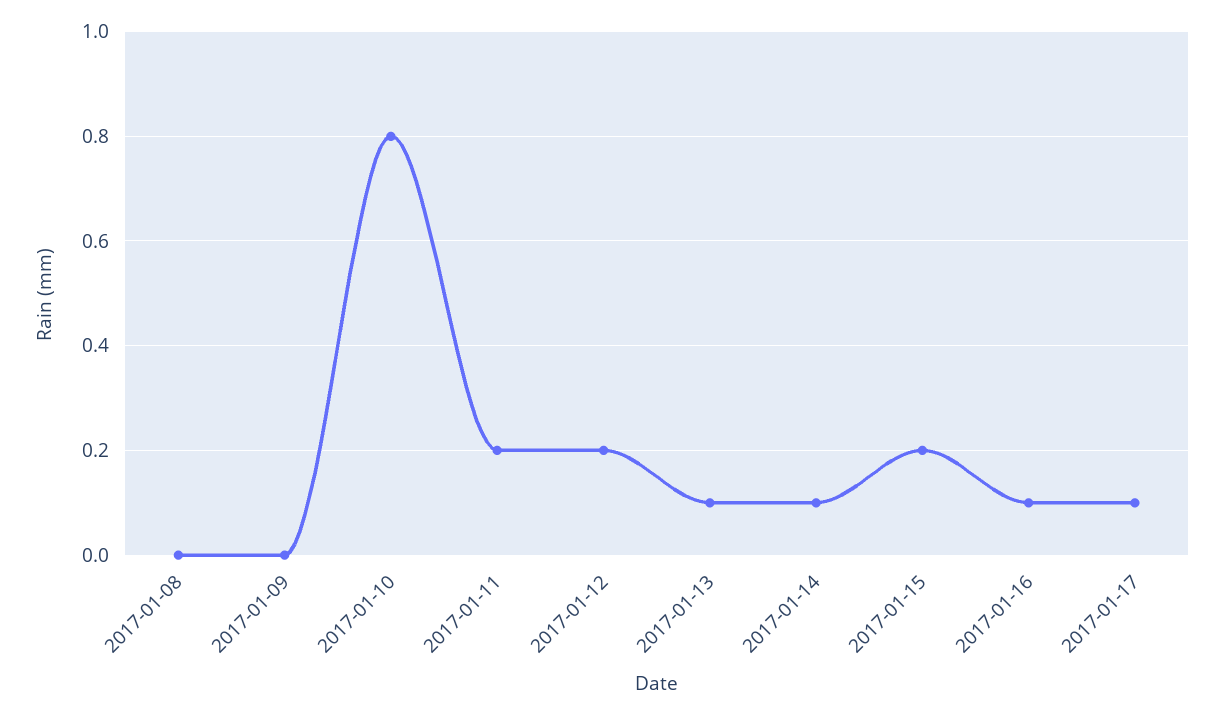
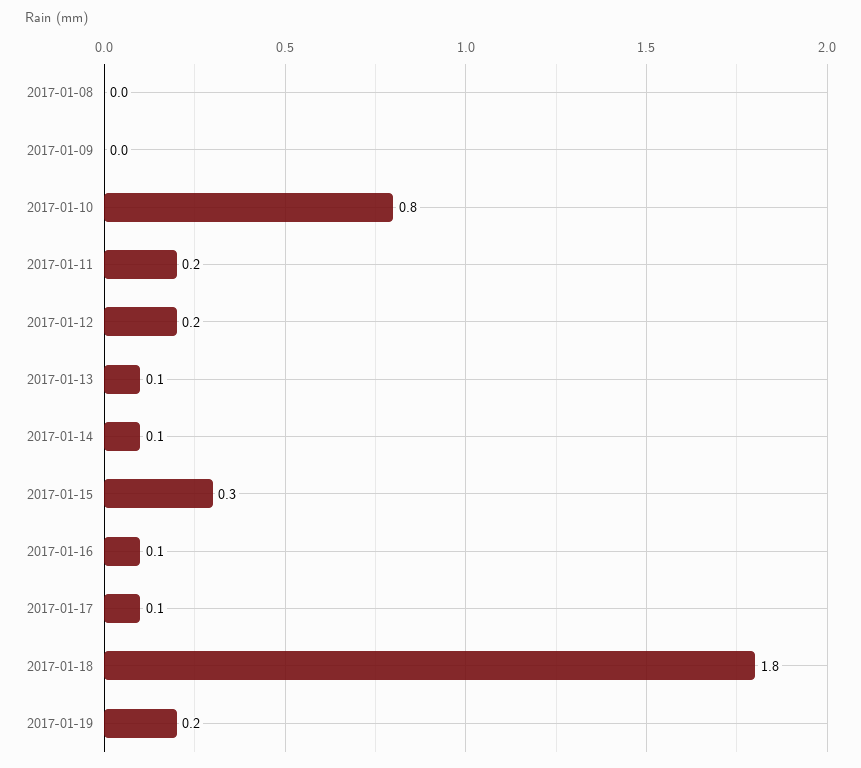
2017-01-15: 0.2 -> 0.3
2017-01-18: none -> 1.8
2017-01-19: none -> 0.2

